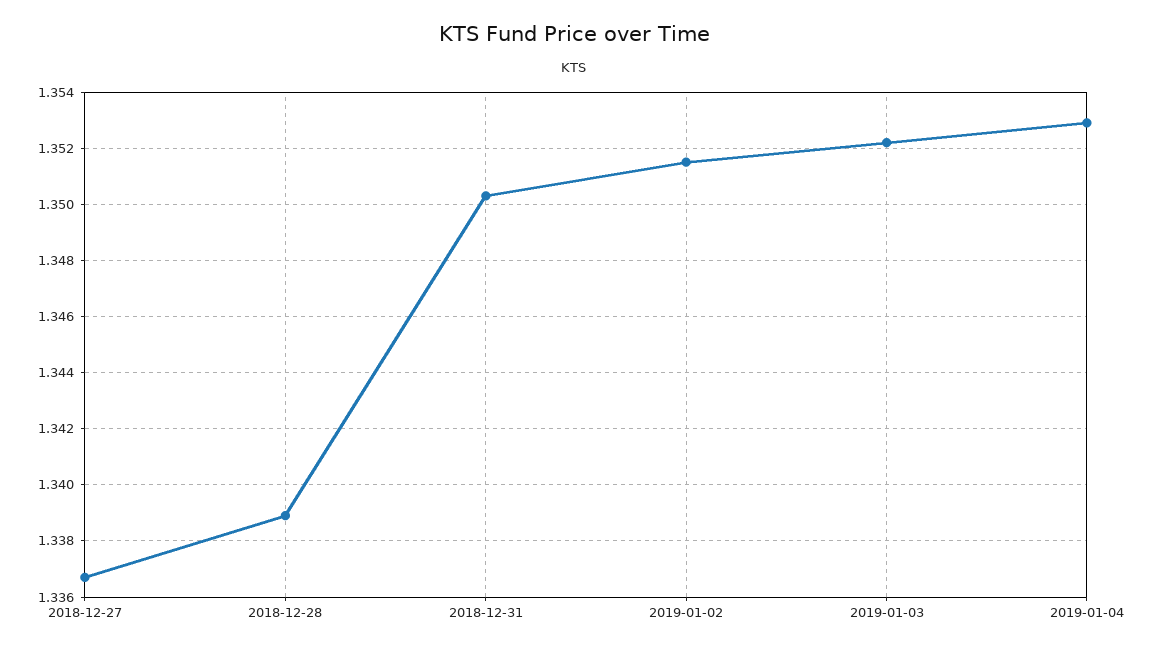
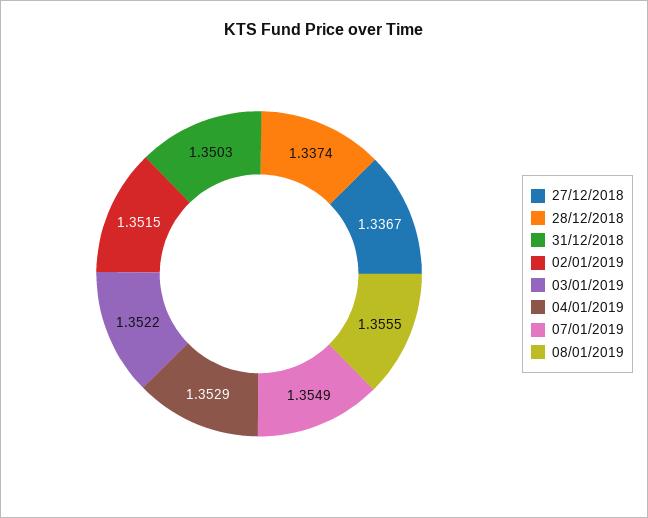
2018-12-28: 1.339 -> 1.3374
07/01/2019: none -> 1.3549
08/01/2019: none -> 1.3555

